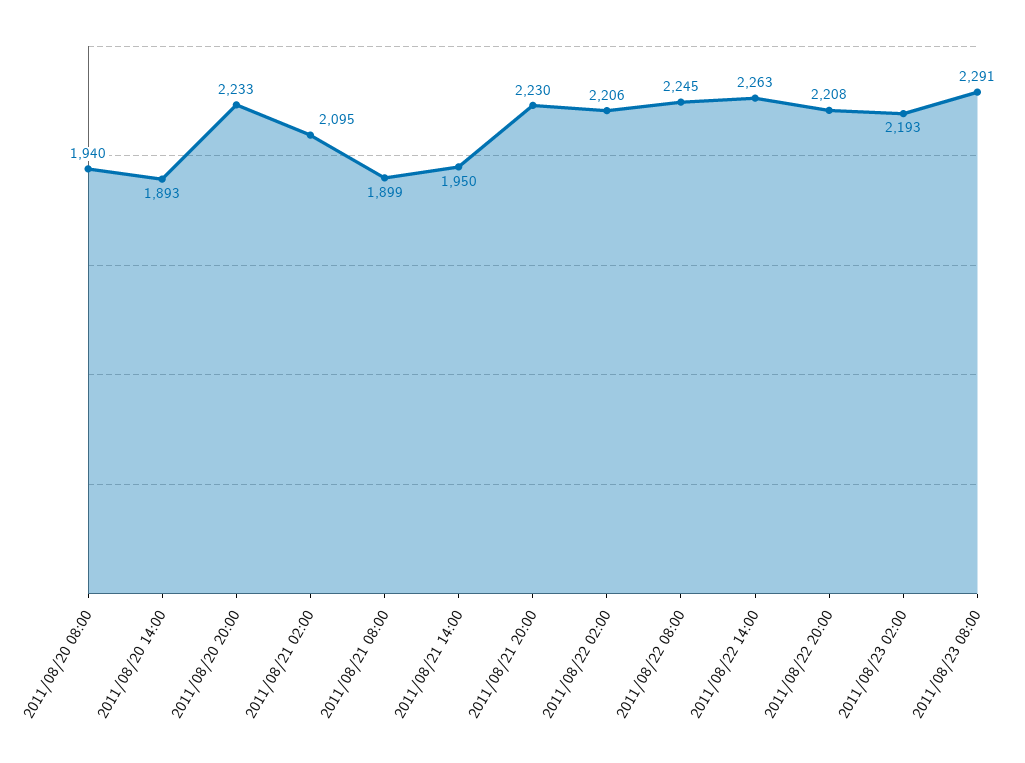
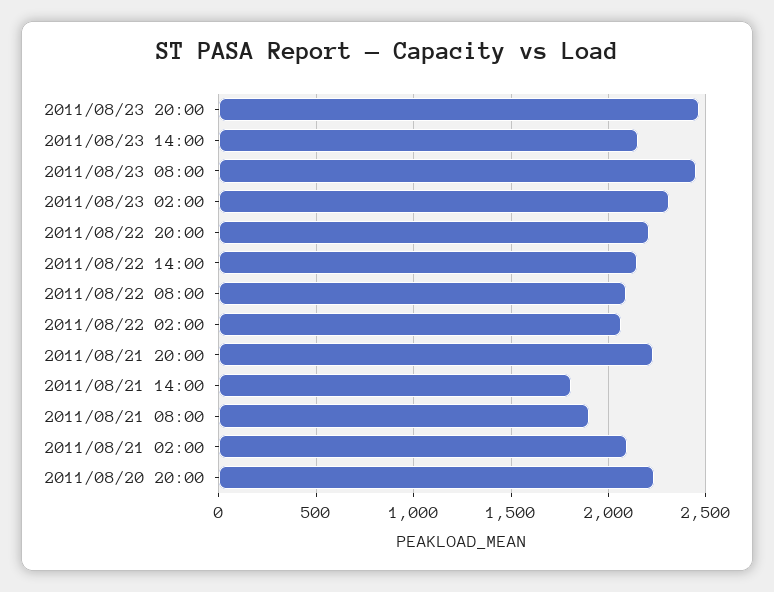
2011/08/20 08:00: 1940 -> none
2011/08/20 14:00: 1893 -> none
2011/08/21 14:00: 1950 -> 1800
2011/08/22 02:00: 2206 -> 2050
2011/08/22 08:00: 2245 -> 2100
2011/08/22 14:00: 2263 -> 2150
2011/08/23 02:00: 2193 -> 2300
2011/08/23 08:00: 2291 -> 2450
2011/08/23 20:00: none -> 2450
2011/08/23 14:00: none -> 2150

